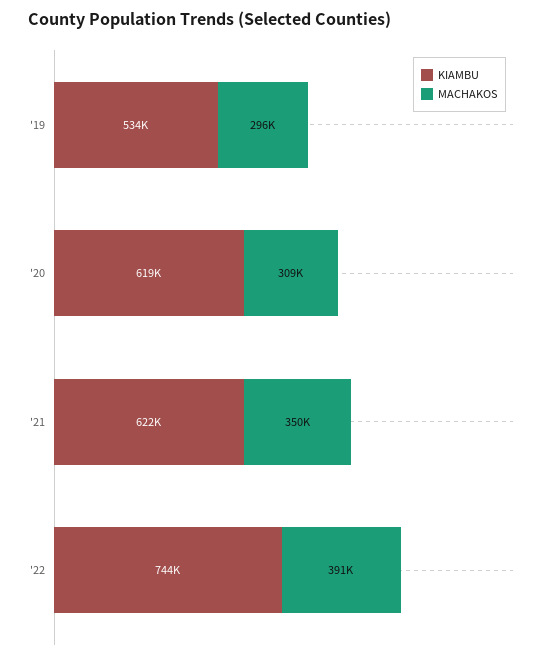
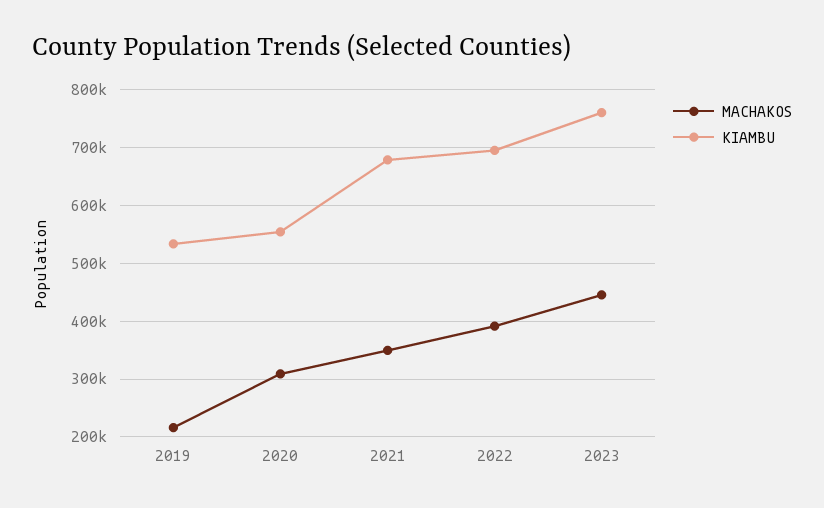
MACHAKOS, '19: 296000 -> 220000
KIAMBU, '20: 619000 -> 560000
KIAMBU, '21: 622000 -> 680000
KIAMBU, '22: 744000 -> 700000
MACHAKOS, 2023: none -> 440000
KIAMBU, 2023: none -> 760000

